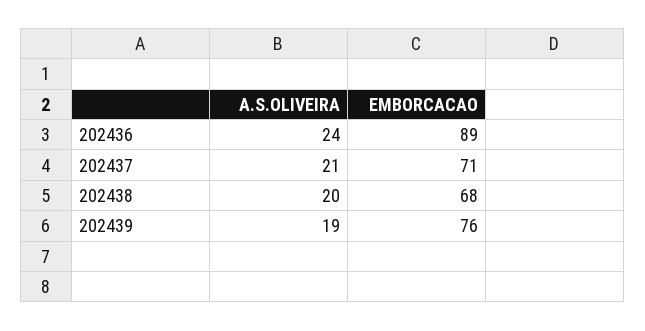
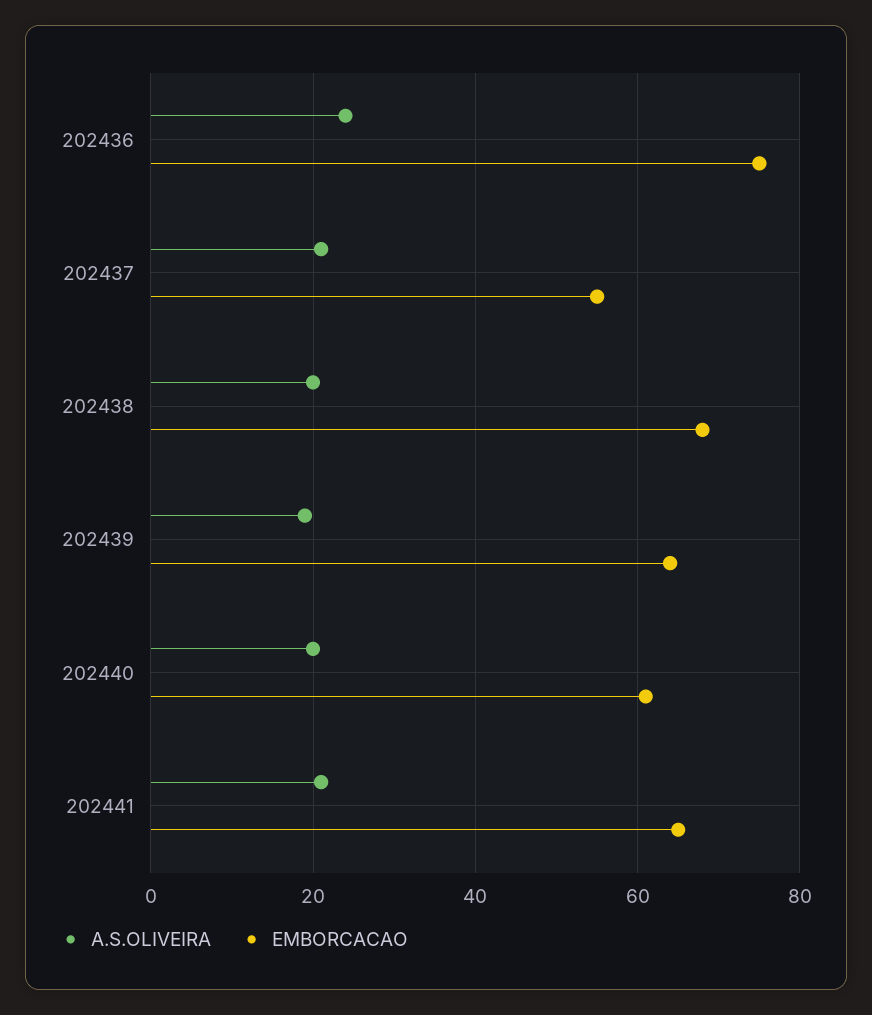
EMBORCACAO, 202436: 89 -> 75
EMBORCACAO, 202437: 71 -> 55
EMBORCACAO, 202439: 76 -> 65
A.S.OLIVEIRA, 202440: none -> 20
EMBORCACAO, 202440: none -> 60
A.S.OLIVEIRA, 202441: none -> 20
EMBORCACAO, 202441: none -> 65

